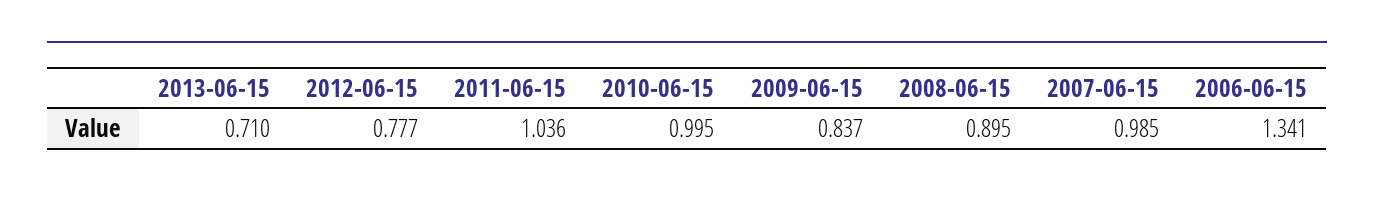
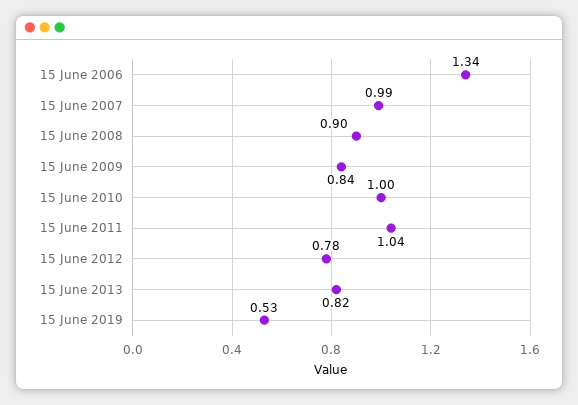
2013-06-15: 0.71 -> 0.82
15 June 2019: none -> 0.53

